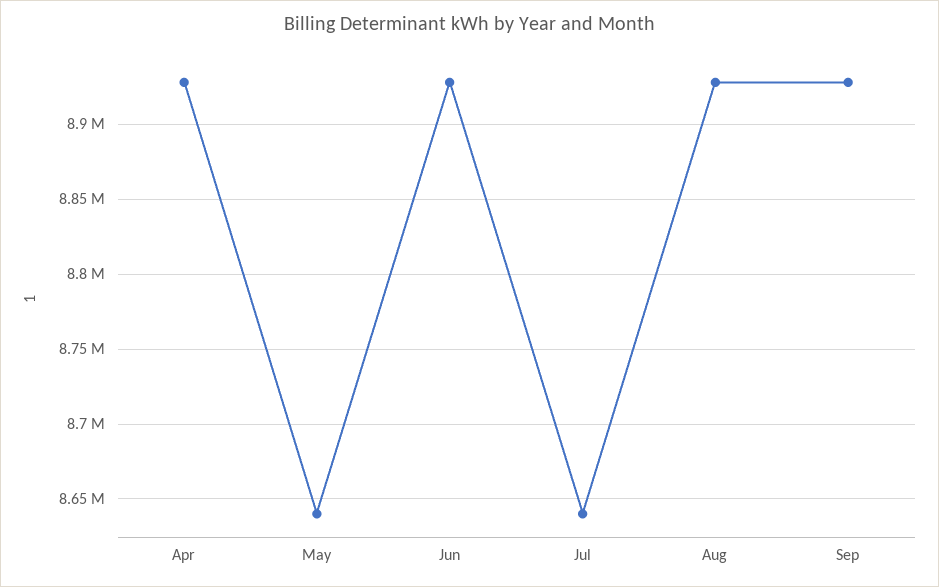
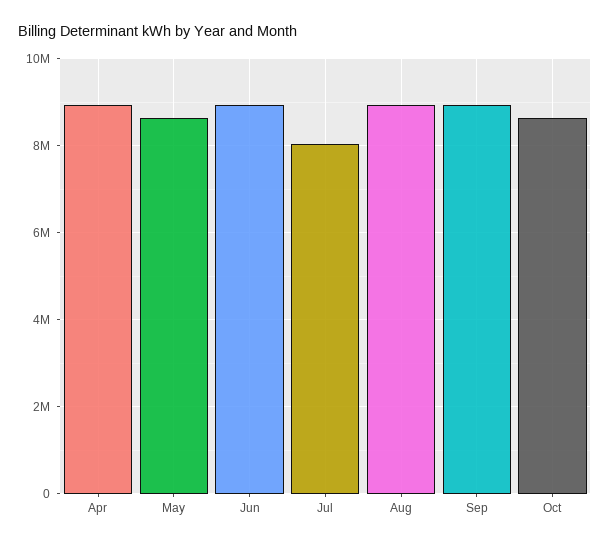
Jul: 8640000 -> 8000000
Oct: none -> 8600000

